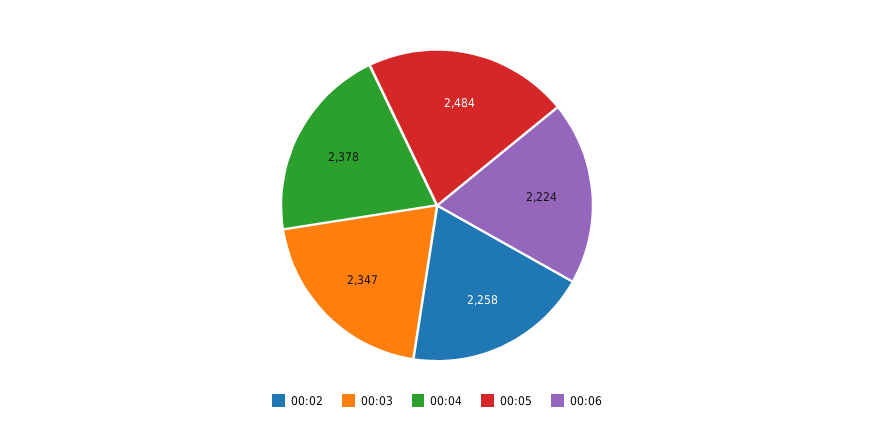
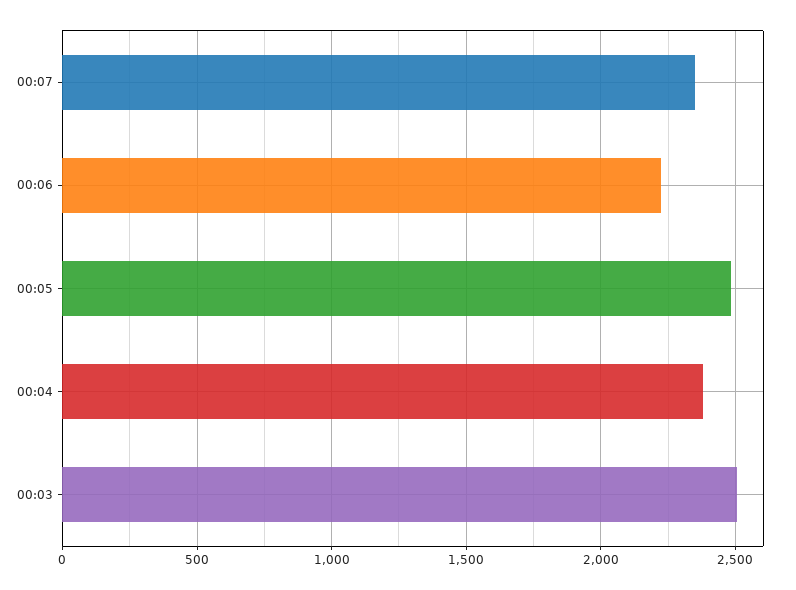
00:02: 2258 -> none
00:03: 2347 -> 2500
00:07: none -> 2350

